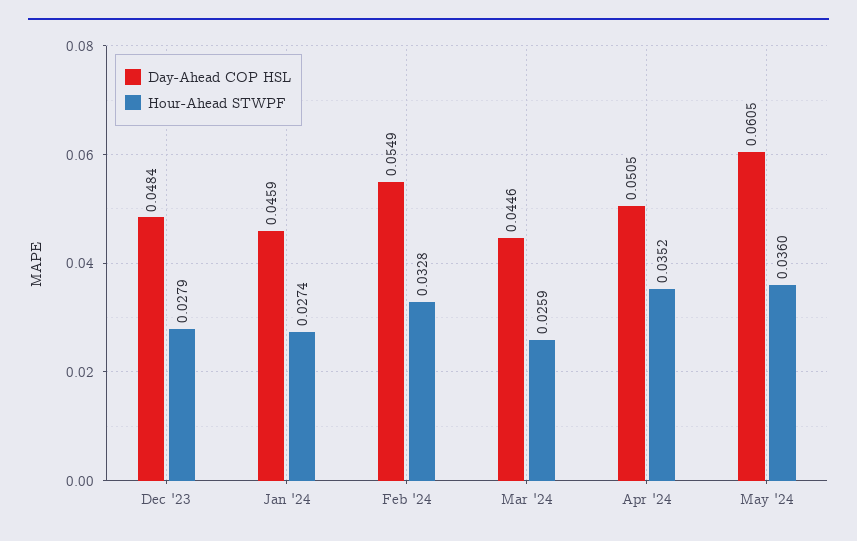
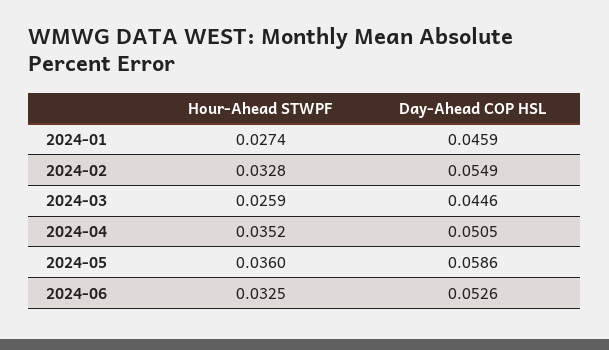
Day-Ahead COP HSL, Dec '23: 0.0484 -> none
Hour-Ahead STWPF, Dec '23: 0.0279 -> none
Day-Ahead COP HSL, May '24: 0.0605 -> 0.0586
Hour-Ahead STWPF, 2024-06: none -> 0.0325
Day-Ahead COP HSL, 2024-06: none -> 0.0526

